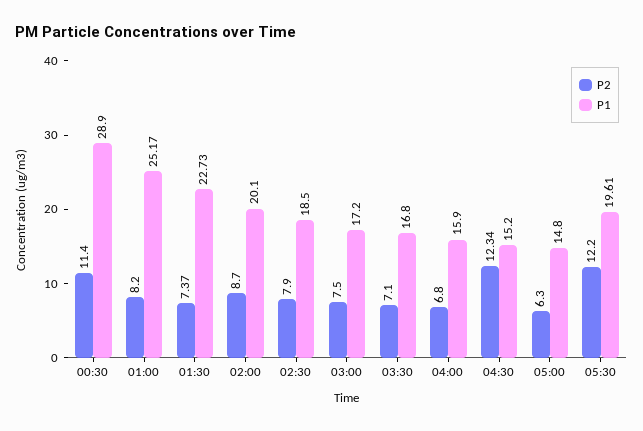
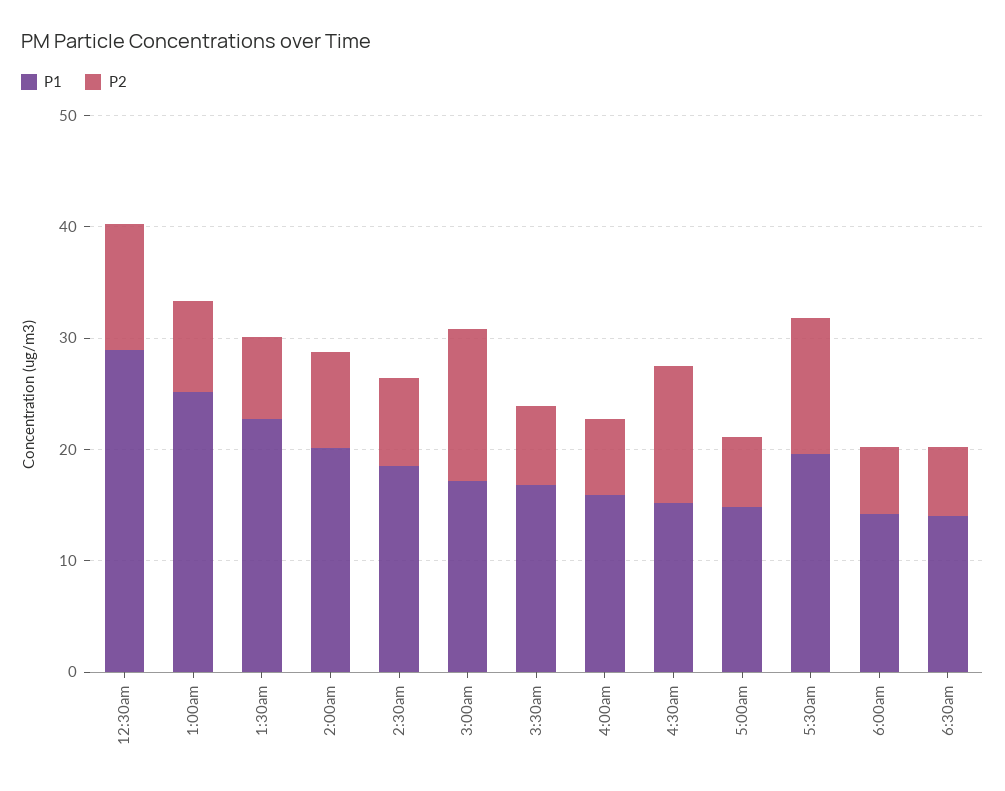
P2, 03:00: 7.5 -> 14
P1, 6:00am: none -> 14
P2, 6:00am: none -> 6
P1, 6:30am: none -> 14
P2, 6:30am: none -> 6

